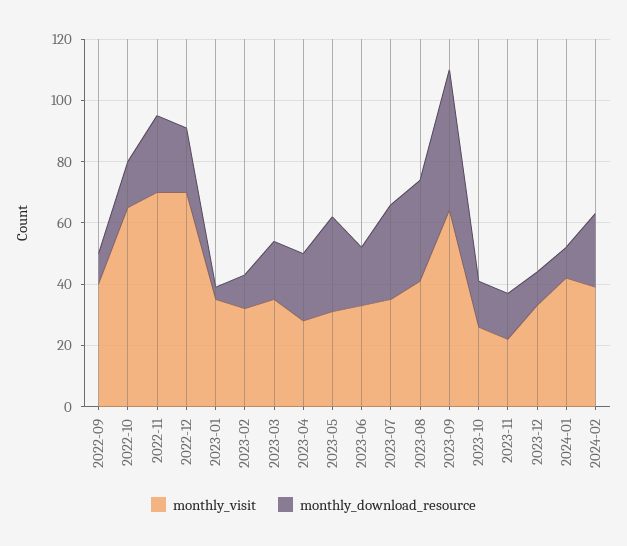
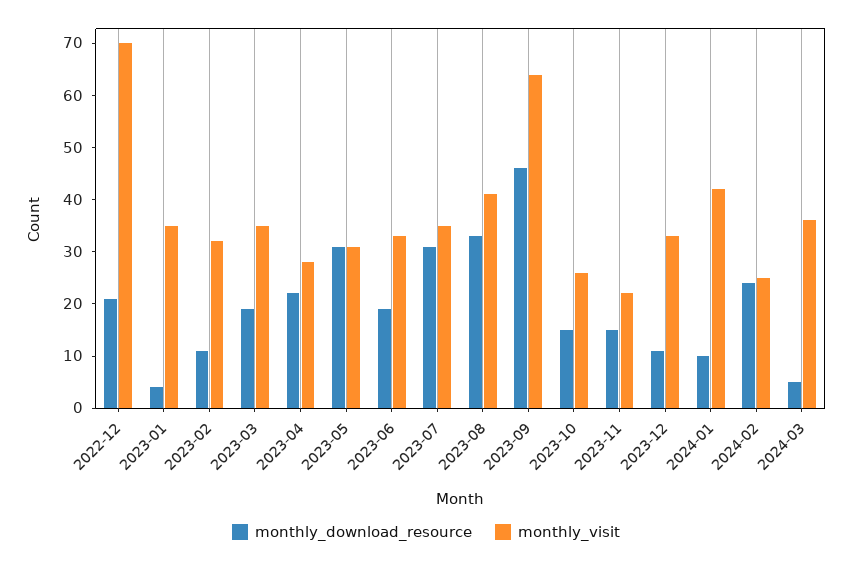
monthly_visit, 2022-09: 40 -> none
monthly_download_resource, 2022-09: 10 -> none
monthly_visit, 2022-10: 65 -> none
monthly_download_resource, 2022-10: 15 -> none
monthly_visit, 2022-11: 70 -> none
monthly_download_resource, 2022-11: 25 -> none
monthly_visit, 2024-02: 40 -> 25
monthly_download_resource, 2024-03: none -> 5
monthly_visit, 2024-03: none -> 35

